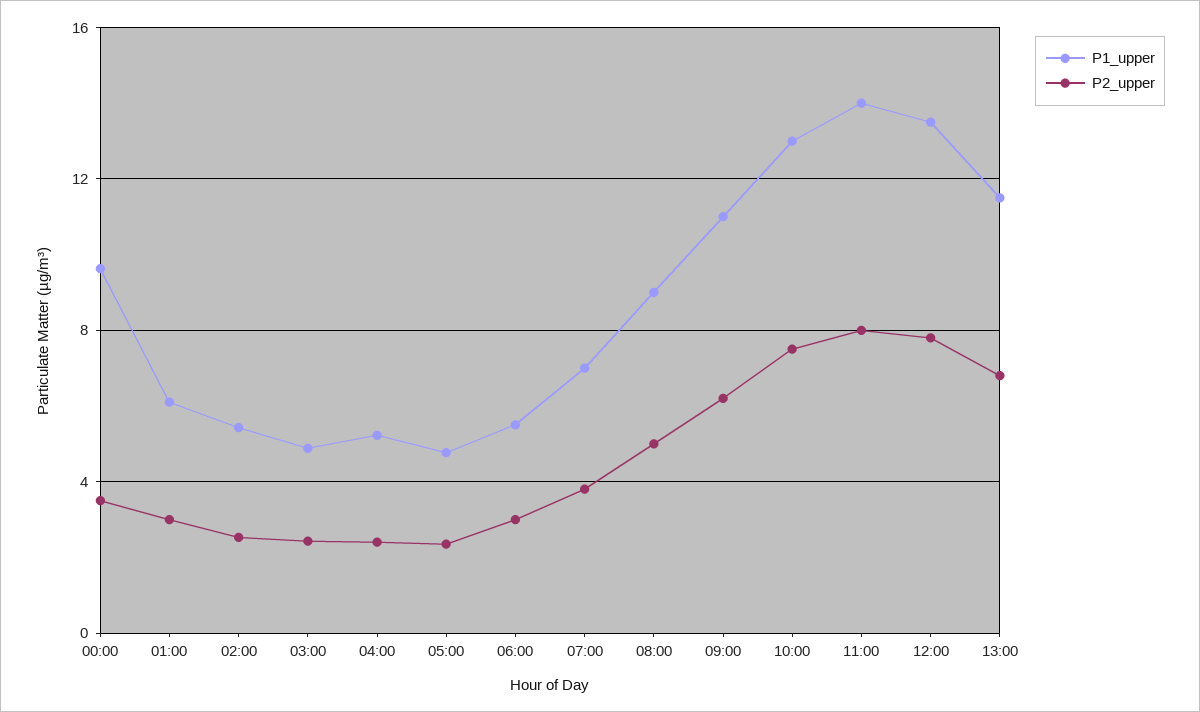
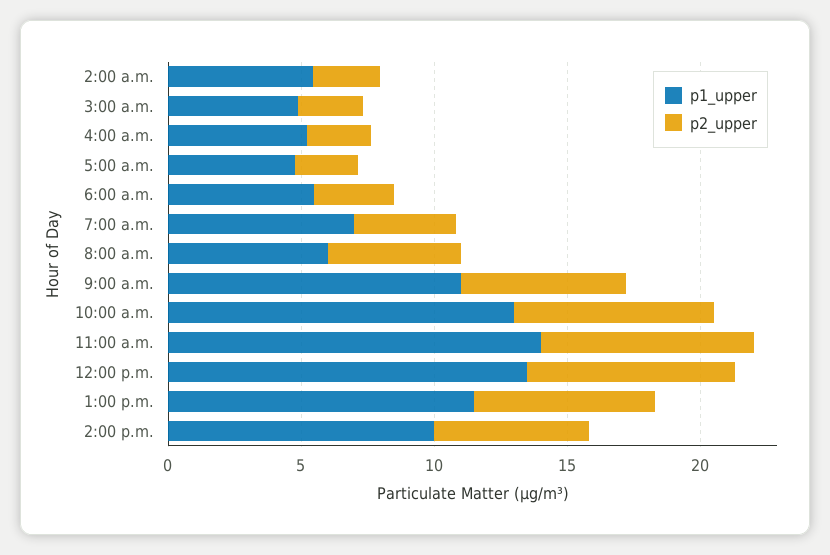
P1_upper, 00:00: 9.5 -> none
P2_upper, 00:00: 3.5 -> none
P1_upper, 01:00: 6 -> none
P2_upper, 01:00: 3 -> none
P1_upper, 08:00: 9 -> 6
P1_upper, 2:00 p.m.: none -> 10
P2_upper, 2:00 p.m.: none -> 6

